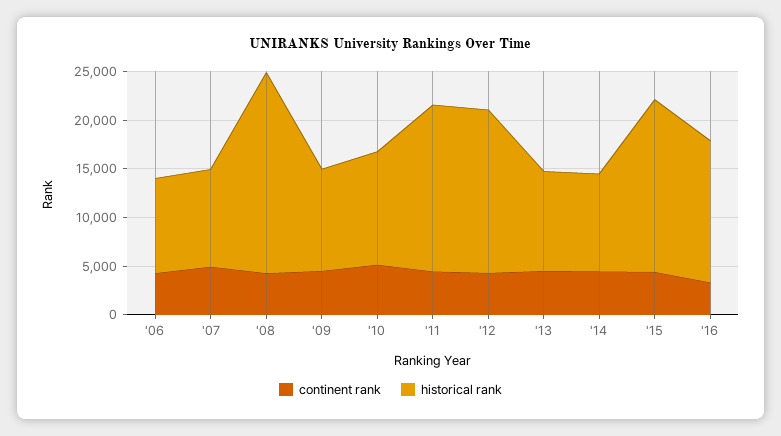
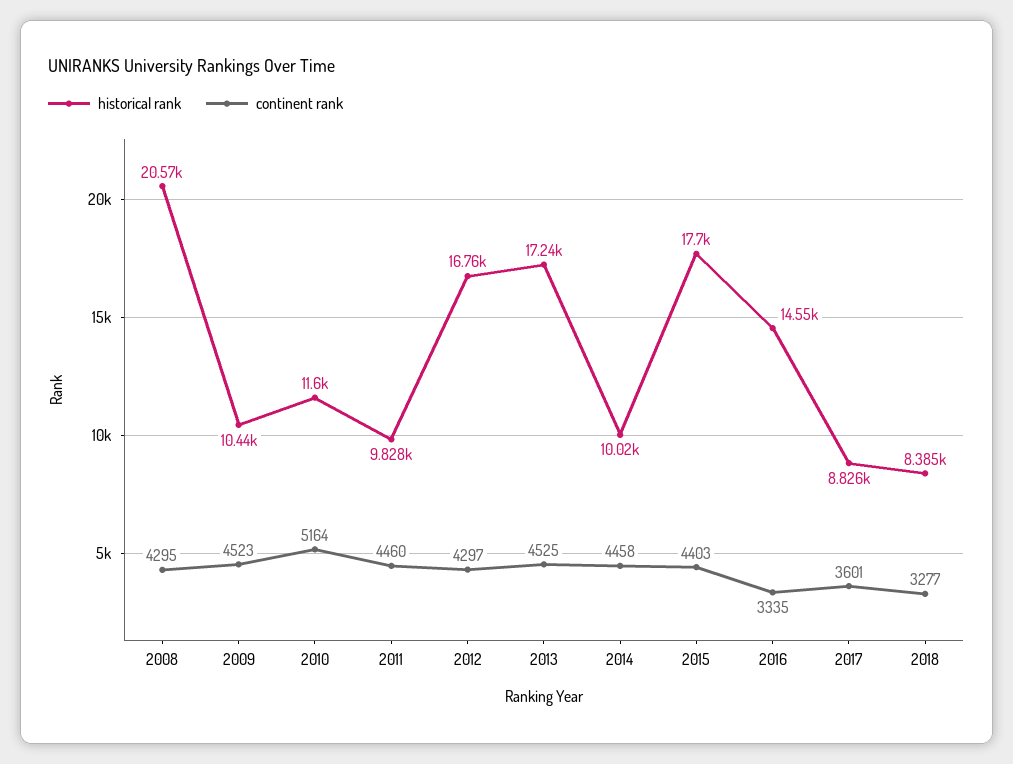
continent rank, '06: 4000 -> none
historical rank, '06: 10000 -> none
continent rank, '07: 5000 -> none
historical rank, '07: 10000 -> none
historical rank, '11: 17000 -> 9828
historical rank, '13: 10000 -> 17240
historical rank, 2017: none -> 8826
continent rank, 2017: none -> 3601
historical rank, 2018: none -> 8385
continent rank, 2018: none -> 3277

